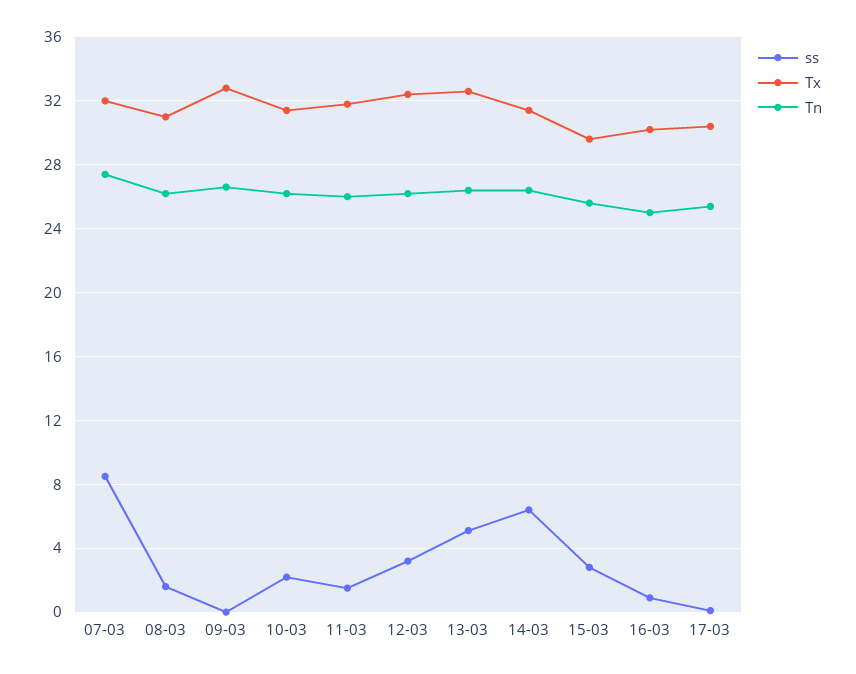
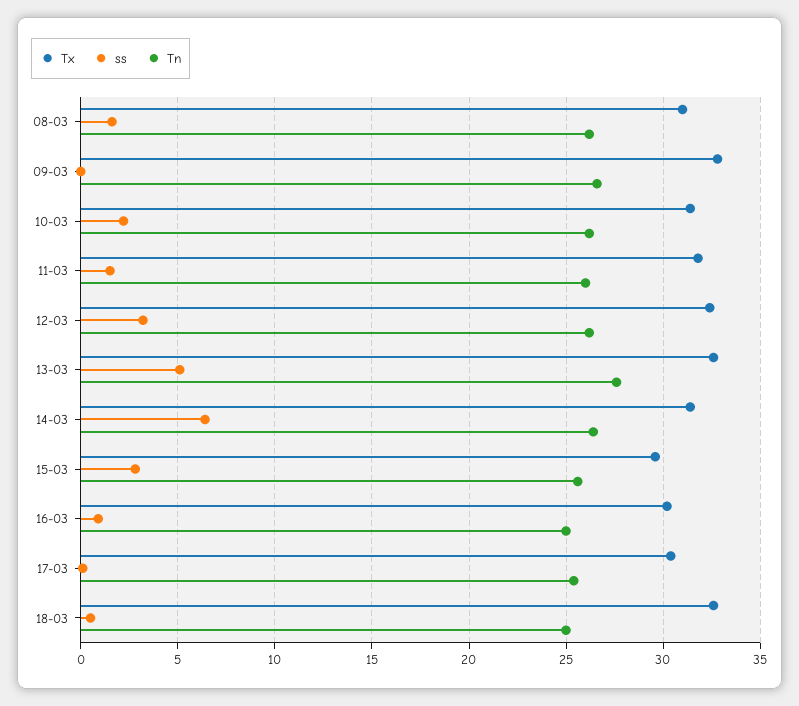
ss, 07-03: 8.5 -> none
Tx, 07-03: 32 -> none
Tn, 07-03: 27.5 -> none
Tn, 13-03: 26.5 -> 27.5
Tx, 18-03: none -> 32.5
ss, 18-03: none -> 0.5
Tn, 18-03: none -> 25

